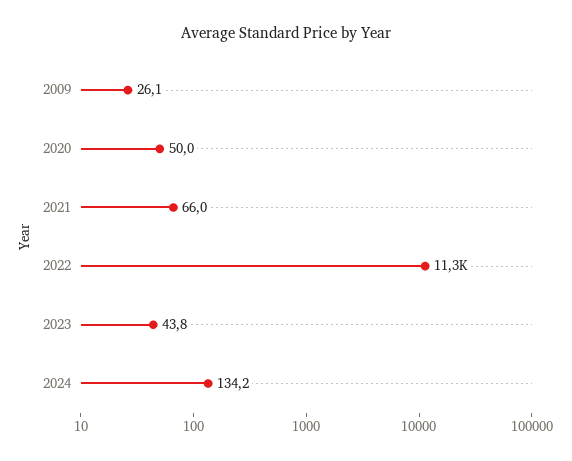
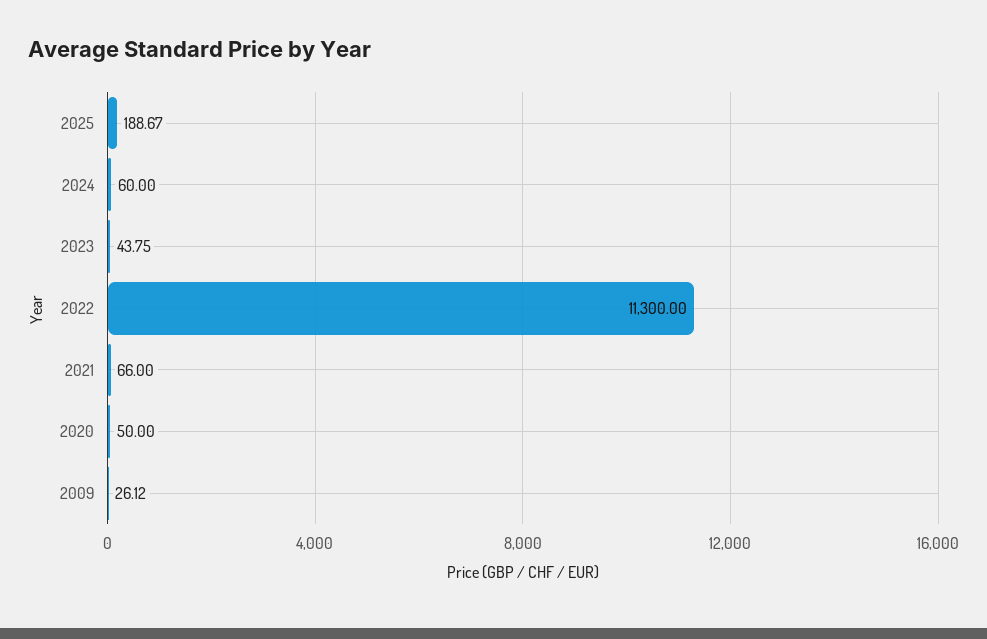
2024: 134.2 -> 60
2025: none -> 188.67

